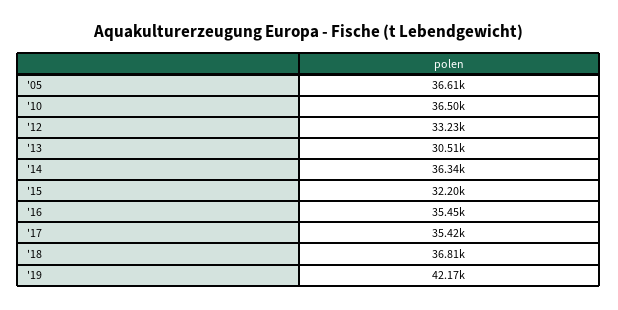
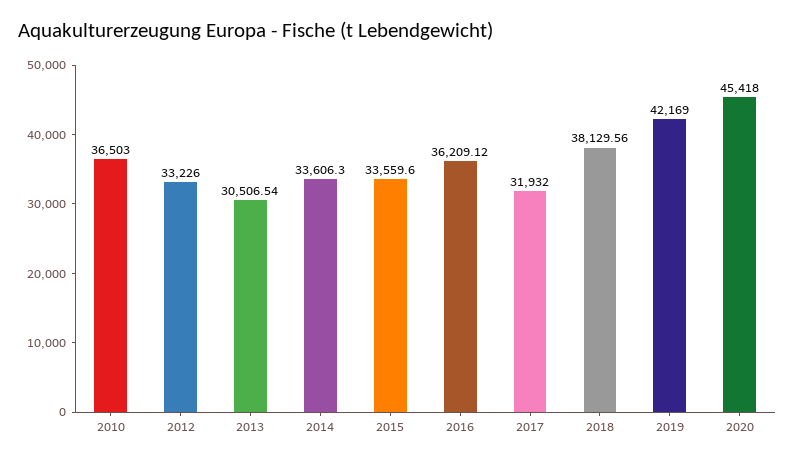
'05: 36610 -> none
'14: 36340 -> 33606.3
'15: 32200 -> 33559.6
'16: 35450 -> 36209.12
'17: 35420 -> 31932
'18: 36810 -> 38129.56
2020: none -> 45418

